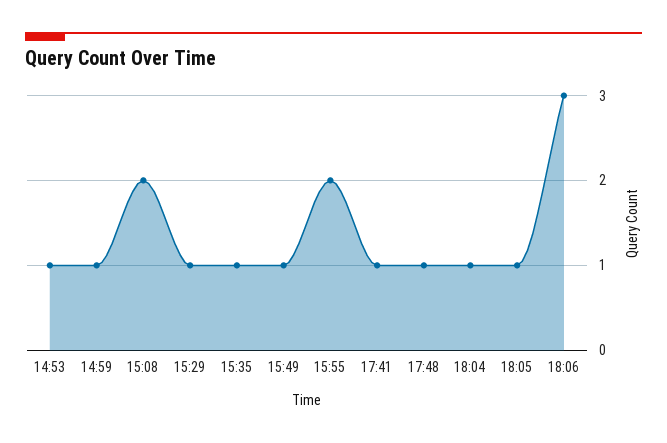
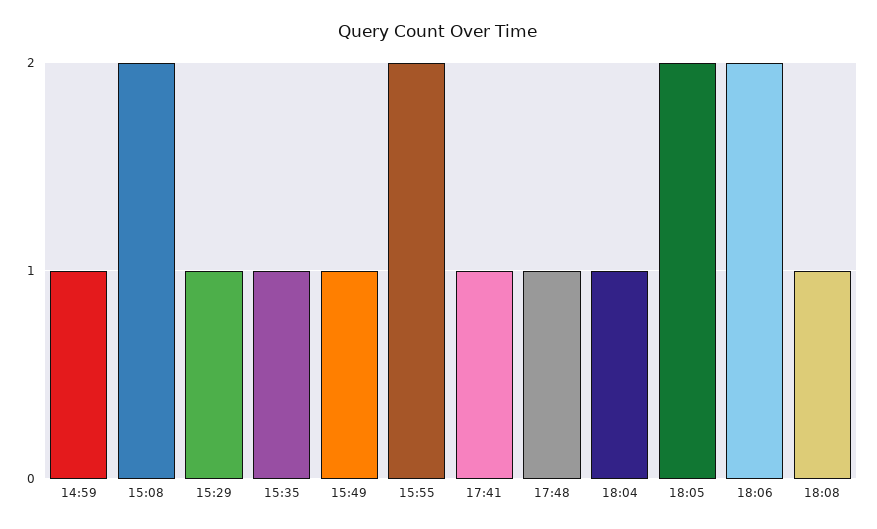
14:53: 1 -> none
18:05: 1 -> 2
18:06: 3 -> 2
18:08: none -> 1

